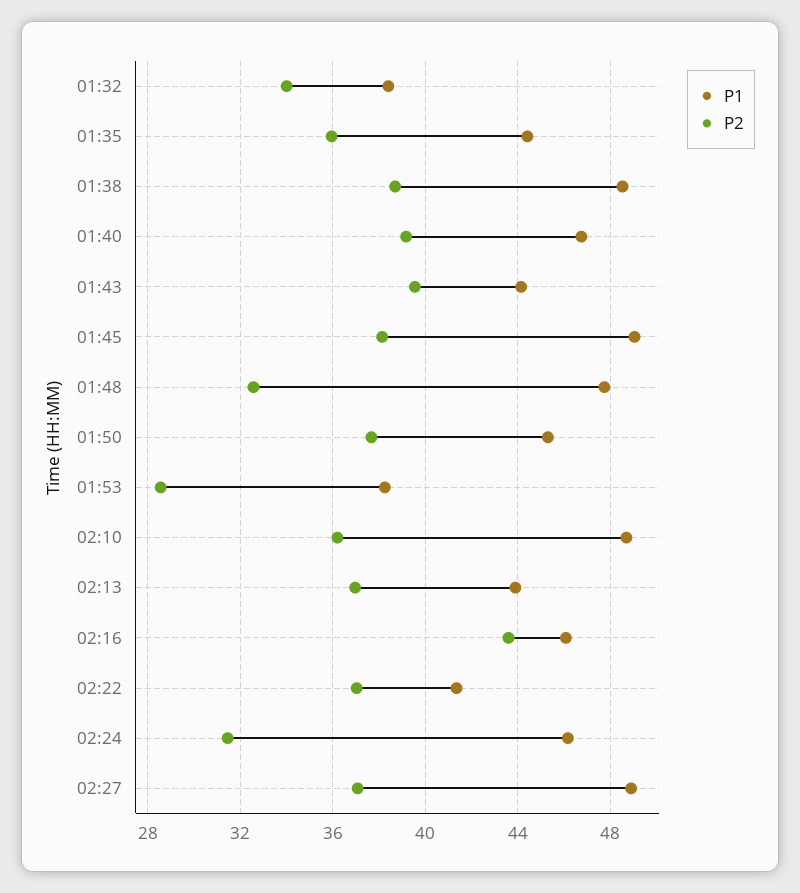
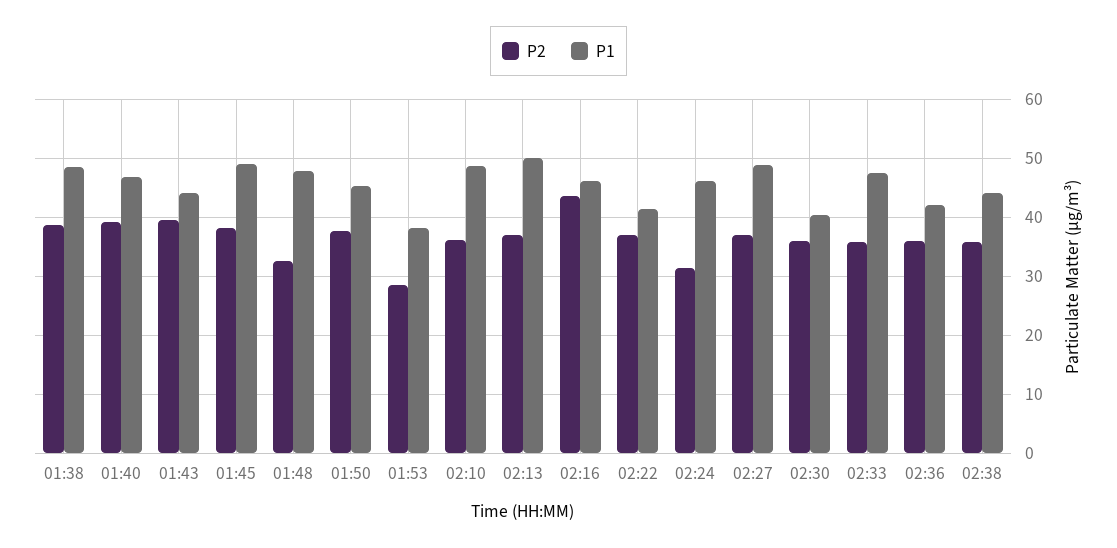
P1, 01:32: 38.5 -> none
P2, 01:32: 34 -> none
P1, 01:35: 44.5 -> none
P2, 01:35: 36 -> none
P1, 02:13: 44 -> 50
P2, 02:30: none -> 36
P1, 02:30: none -> 40
P2, 02:33: none -> 36
P1, 02:33: none -> 48
P2, 02:36: none -> 36
P1, 02:36: none -> 42
P2, 02:38: none -> 36
P1, 02:38: none -> 44

